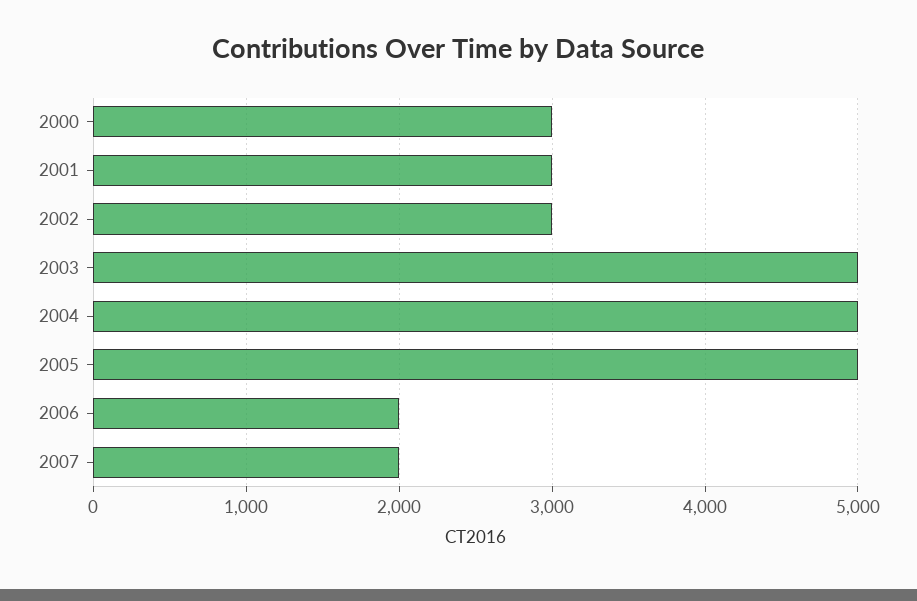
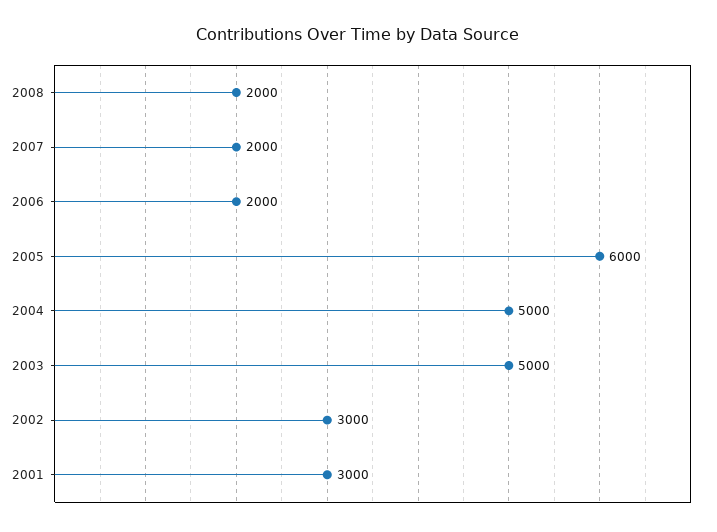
2000: 3000 -> none
2005: 5000 -> 6000
2008: none -> 2000

